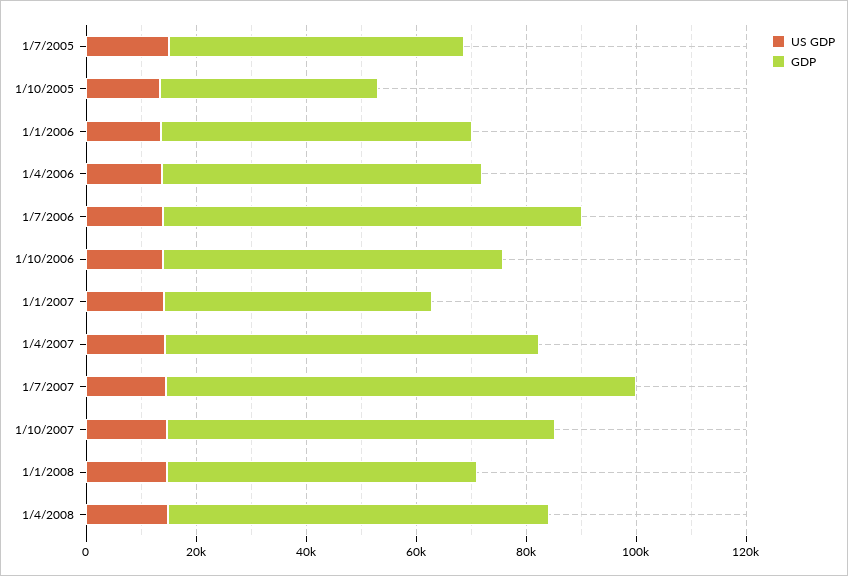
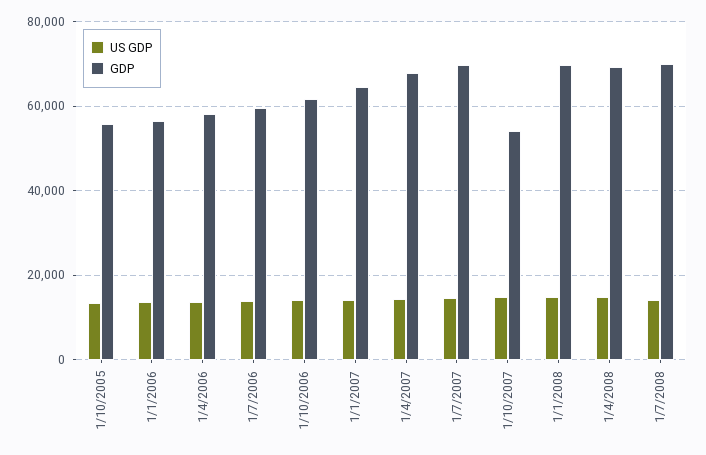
US GDP, 1/7/2005: 15000 -> none
GDP, 1/7/2005: 55000 -> none
GDP, 1/10/2005: 40000 -> 56000
GDP, 1/7/2006: 75000 -> 60000
GDP, 1/1/2007: 50000 -> 64000
GDP, 1/7/2007: 85000 -> 70000
GDP, 1/10/2007: 70000 -> 54000
GDP, 1/1/2008: 55000 -> 70000
US GDP, 1/7/2008: none -> 14000
GDP, 1/7/2008: none -> 70000

